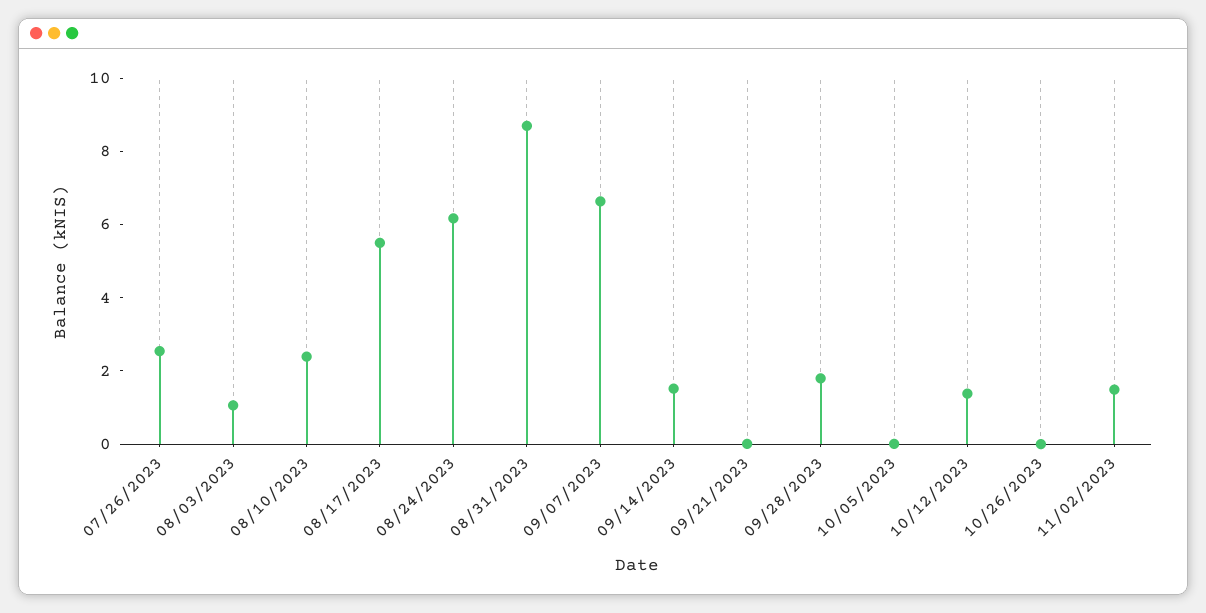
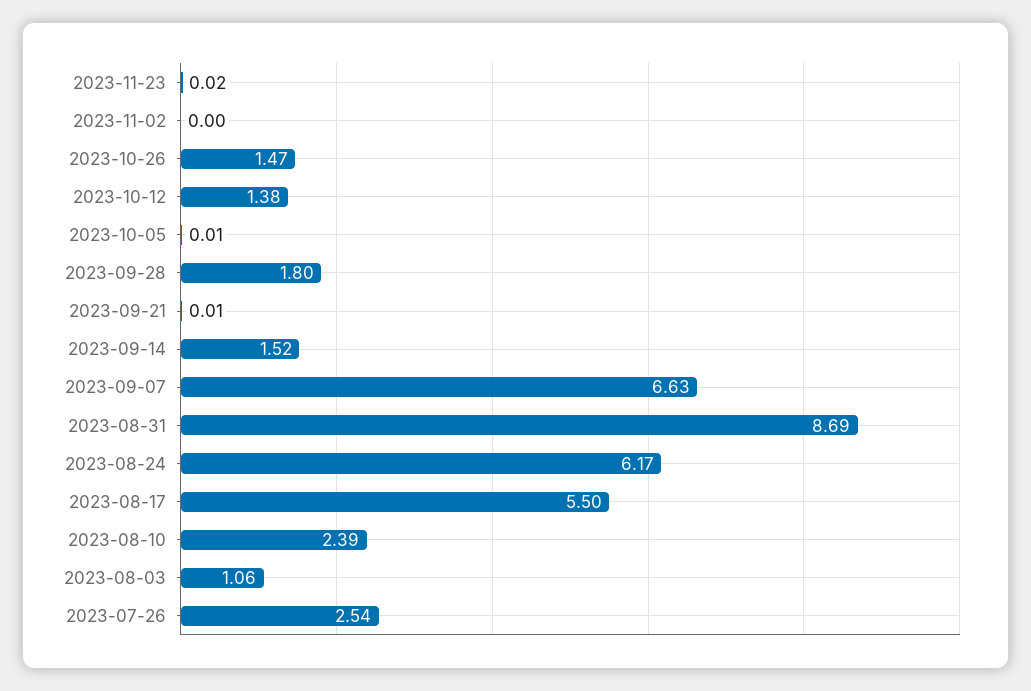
10/26/2023: 0 -> 1.47
11/02/2023: 1.5 -> 0
2023-11-23: none -> 0.02

